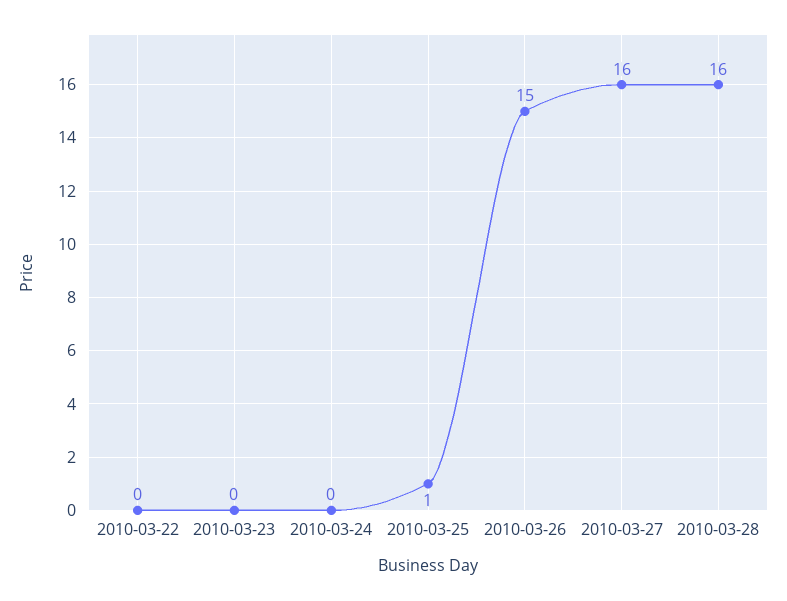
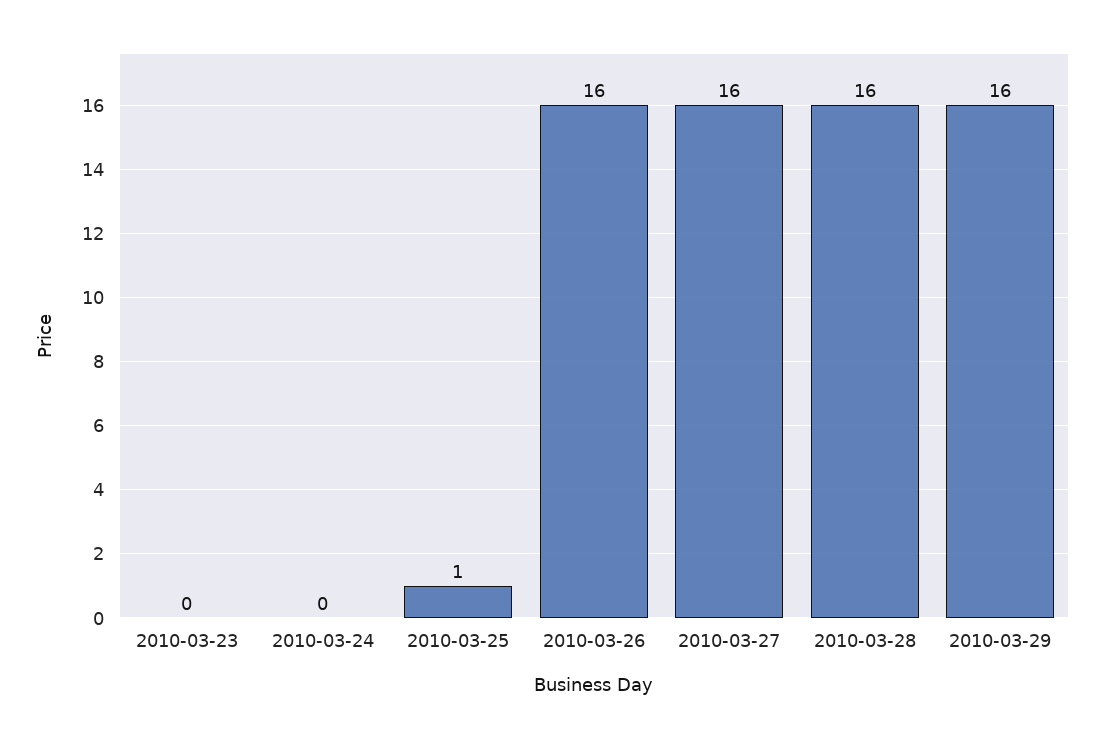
2010-03-22: 0 -> none
2010-03-26: 15 -> 16
2010-03-29: none -> 16

